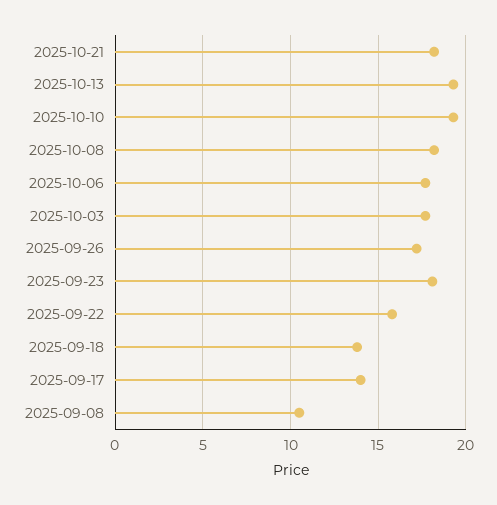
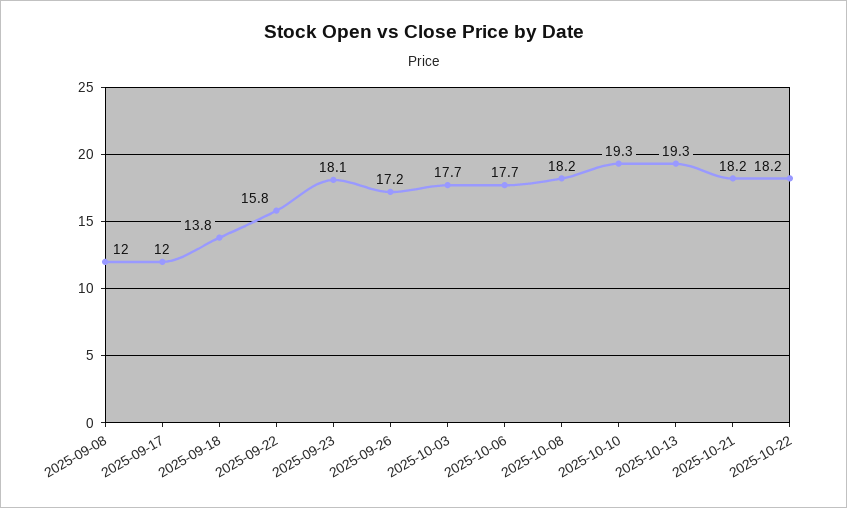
2025-09-17: 14 -> 12
2025-09-08: 10.5 -> 12
2025-10-22: none -> 18.2

